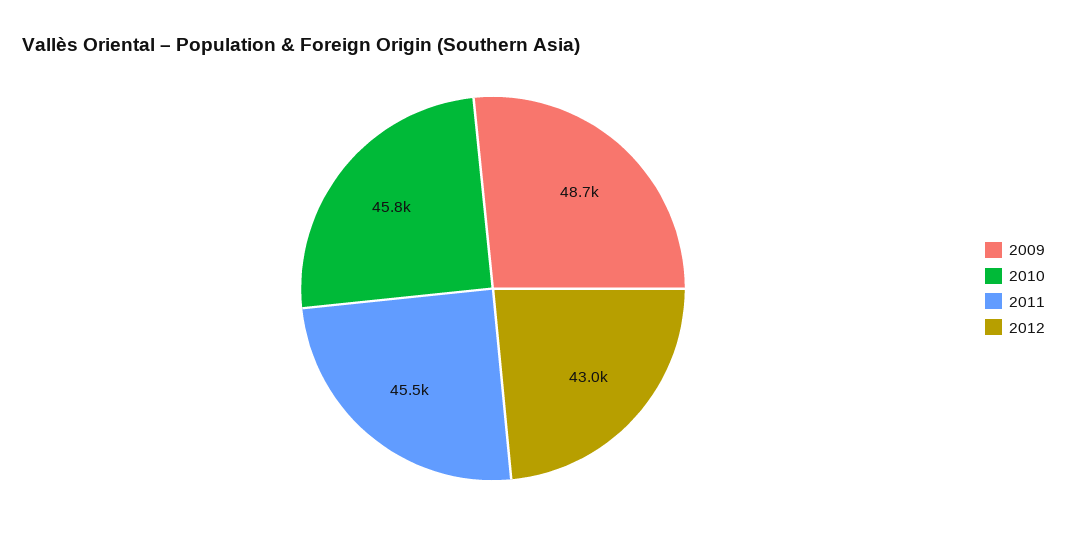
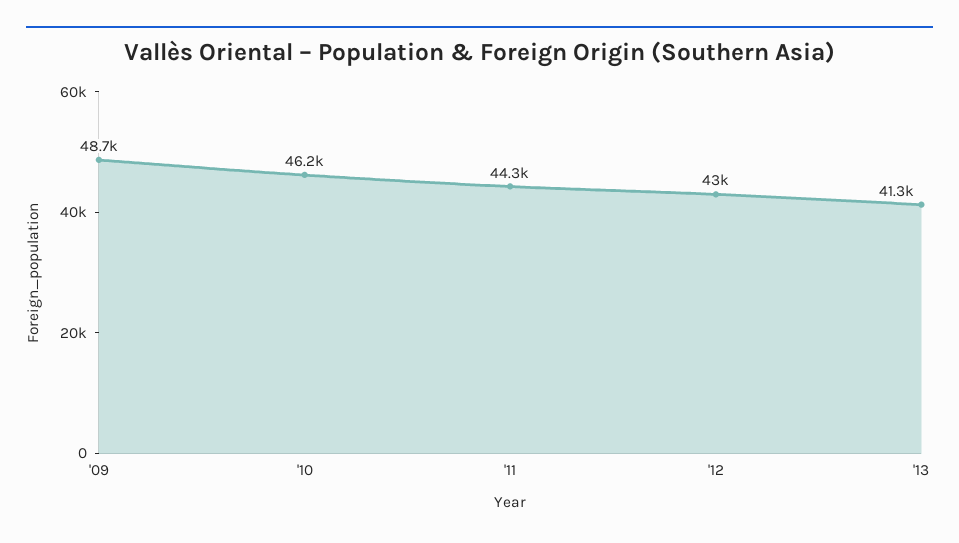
2010: 45800 -> 46200
2011: 45500 -> 44300
'13: none -> 41300

